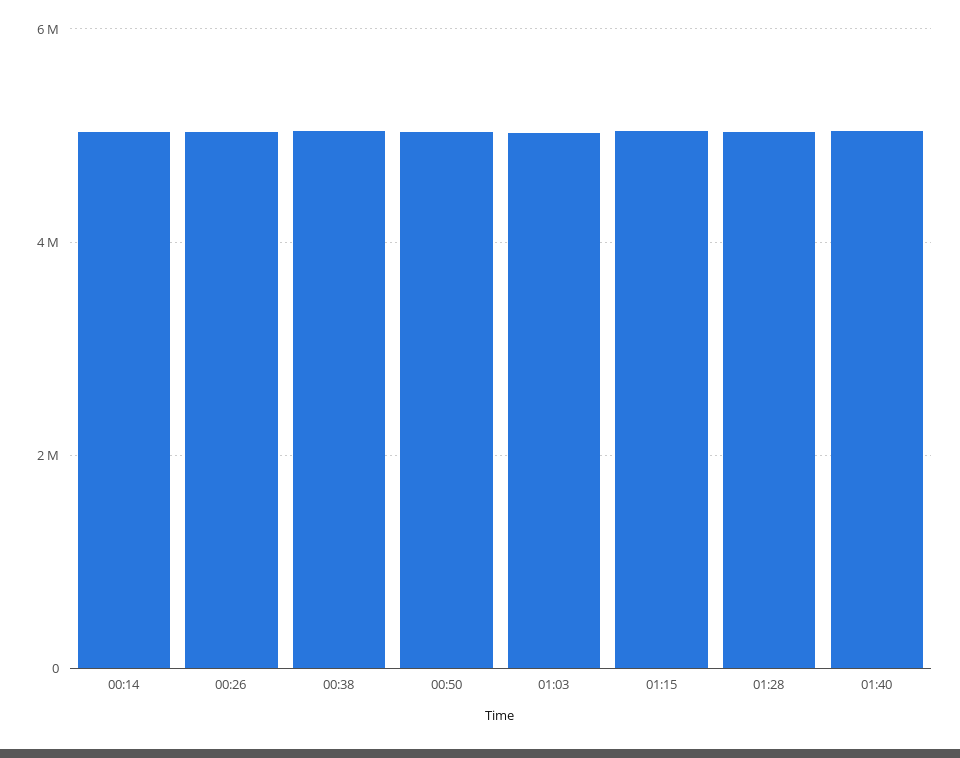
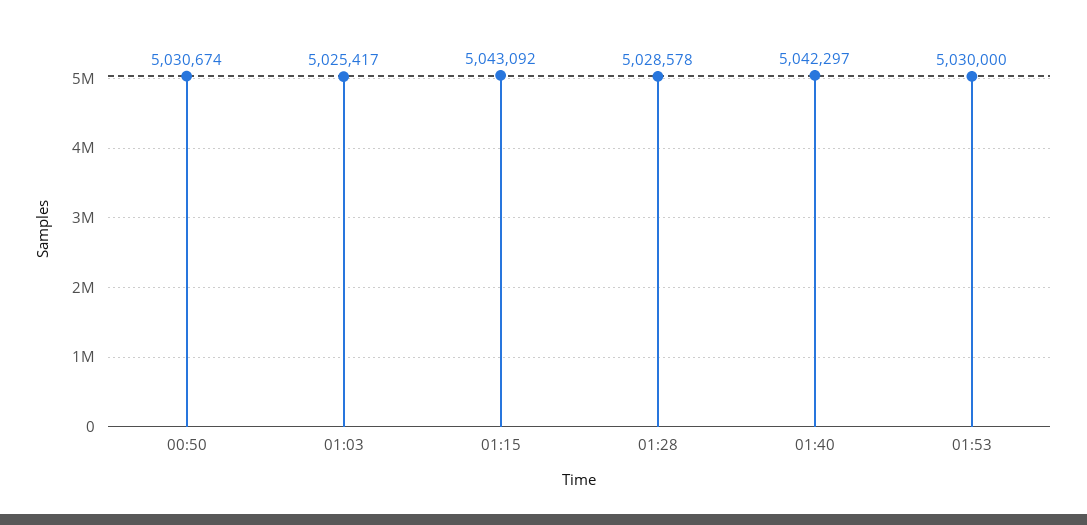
00:14: 5000000 -> none
00:26: 5000000 -> none
00:38: 5000000 -> none
01:53: none -> 5030000

